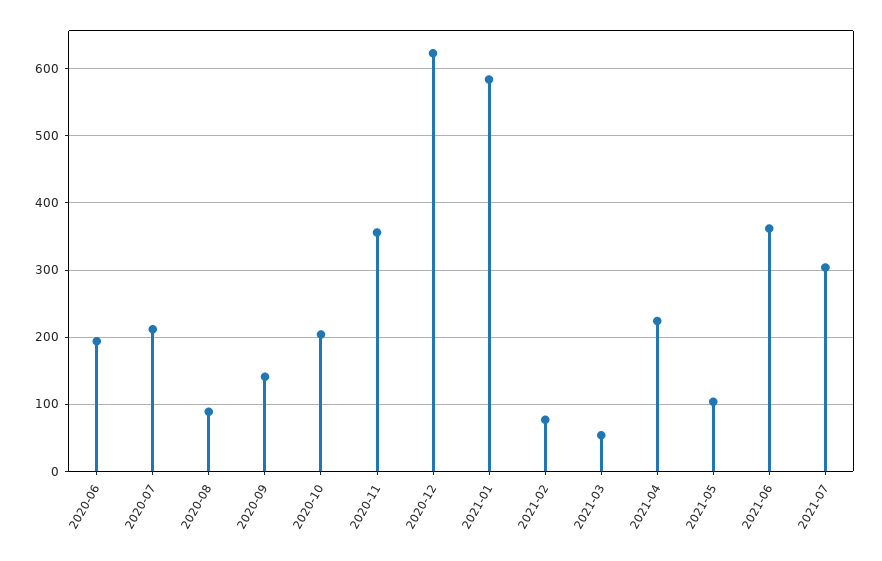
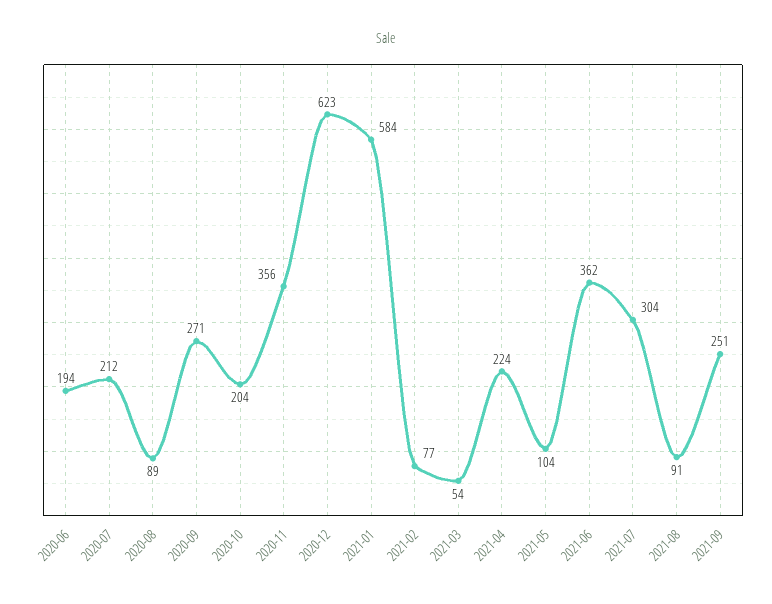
2020-09: 140 -> 271
2021-08: none -> 91
2021-09: none -> 251

